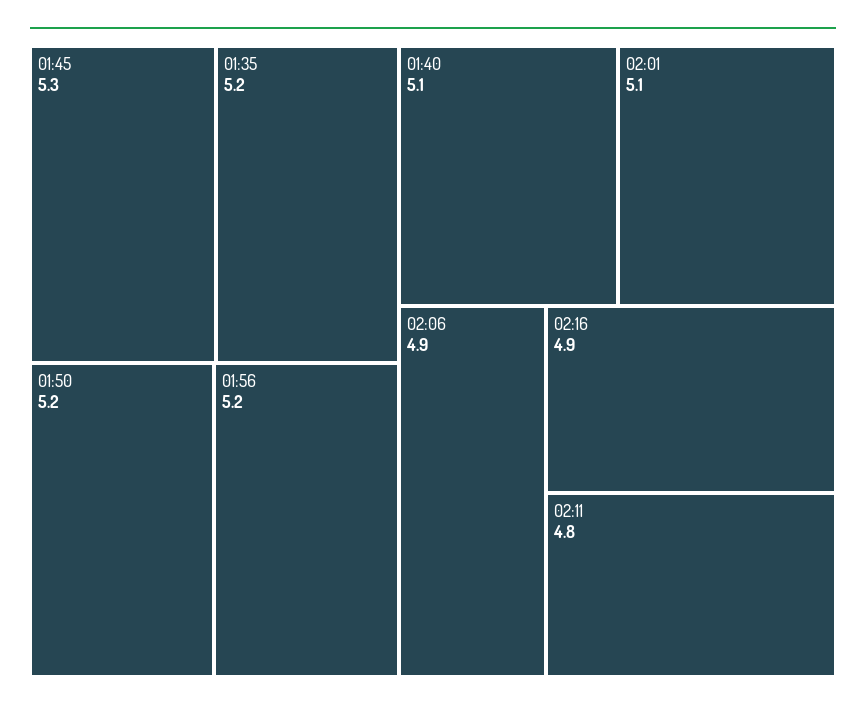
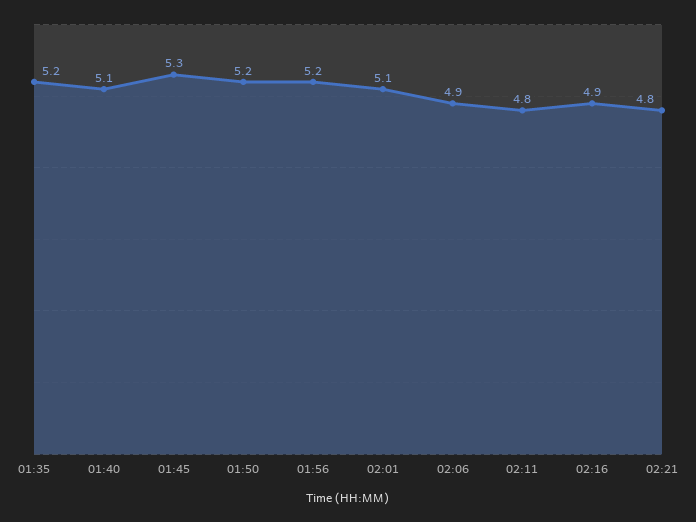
02:21: none -> 4.8

